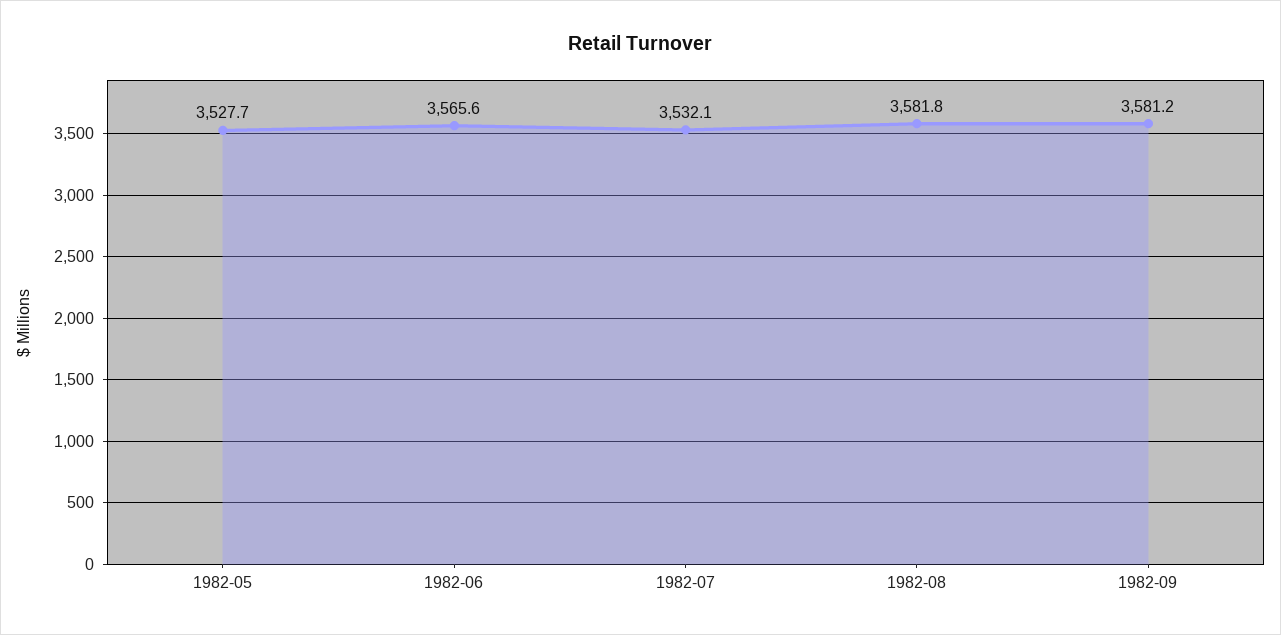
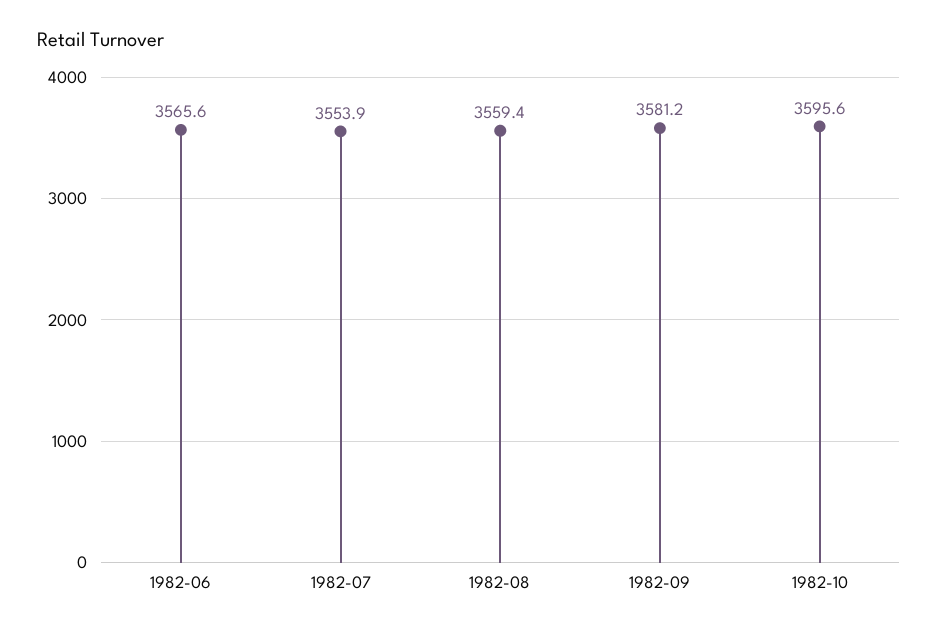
1982-05: 3527.7 -> none
1982-07: 3532.1 -> 3553.9
1982-08: 3581.8 -> 3559.4
1982-10: none -> 3595.6

